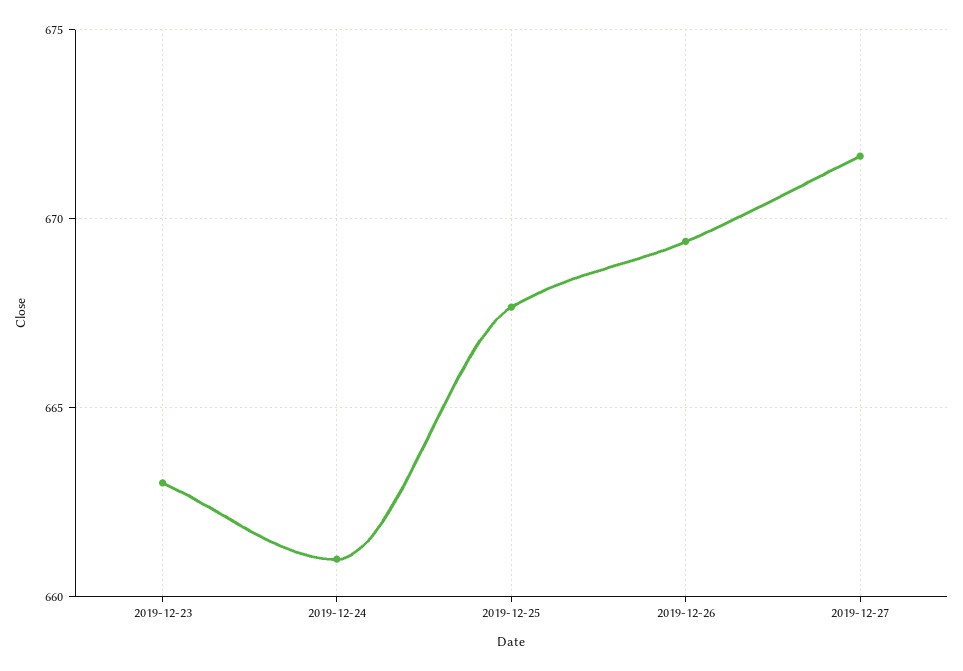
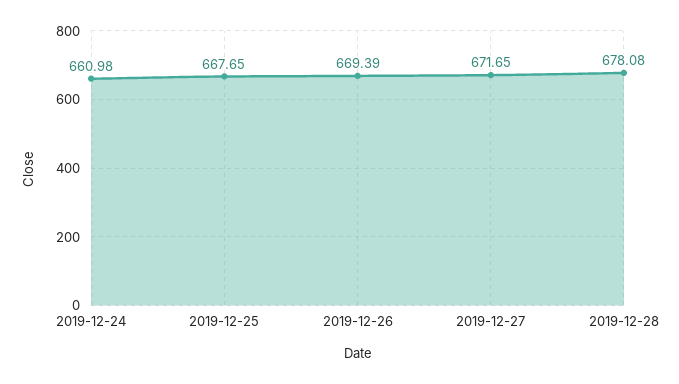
2019-12-23: 663 -> none
2019-12-28: none -> 678.08

